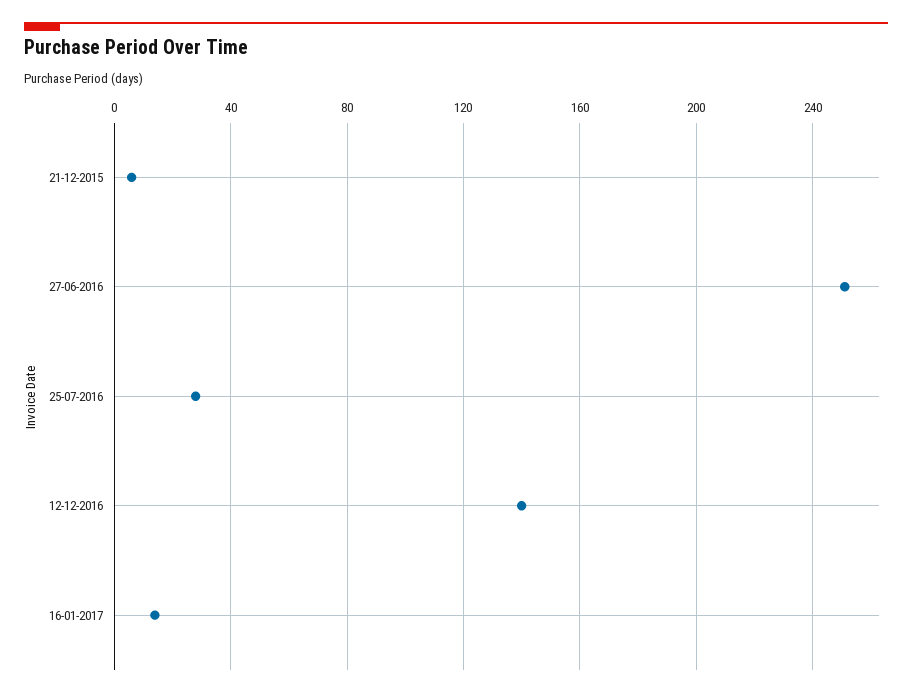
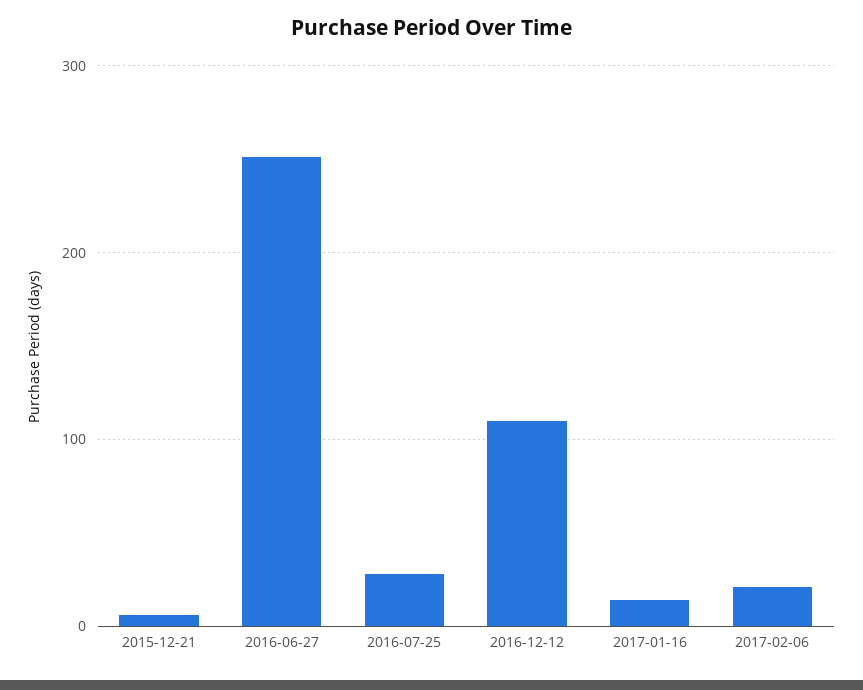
12-12-2016: 140 -> 110
2017-02-06: none -> 20

